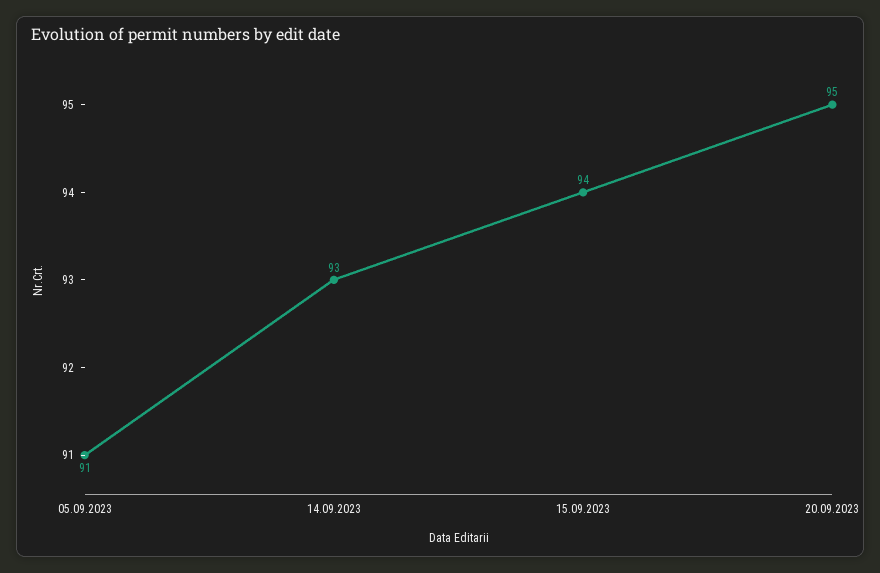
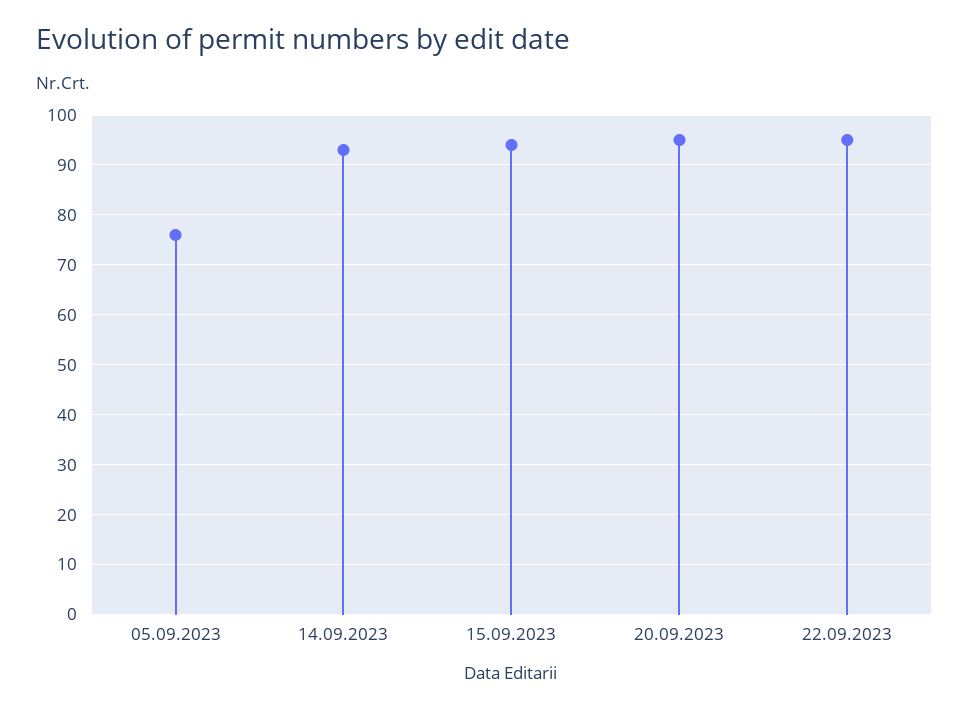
05.09.2023: 91 -> 75
22.09.2023: none -> 95

